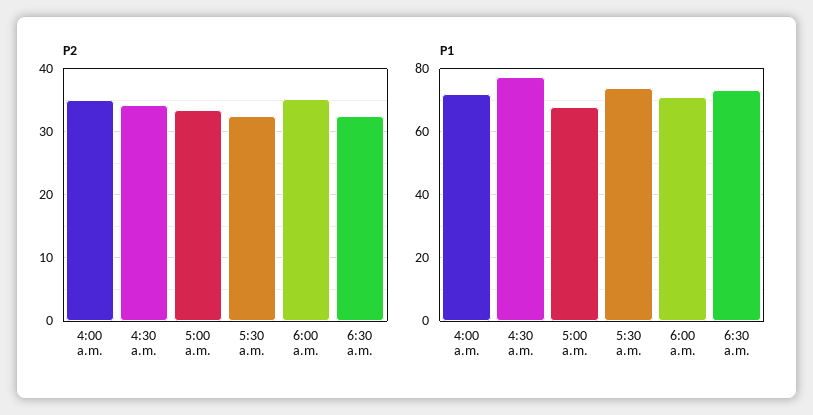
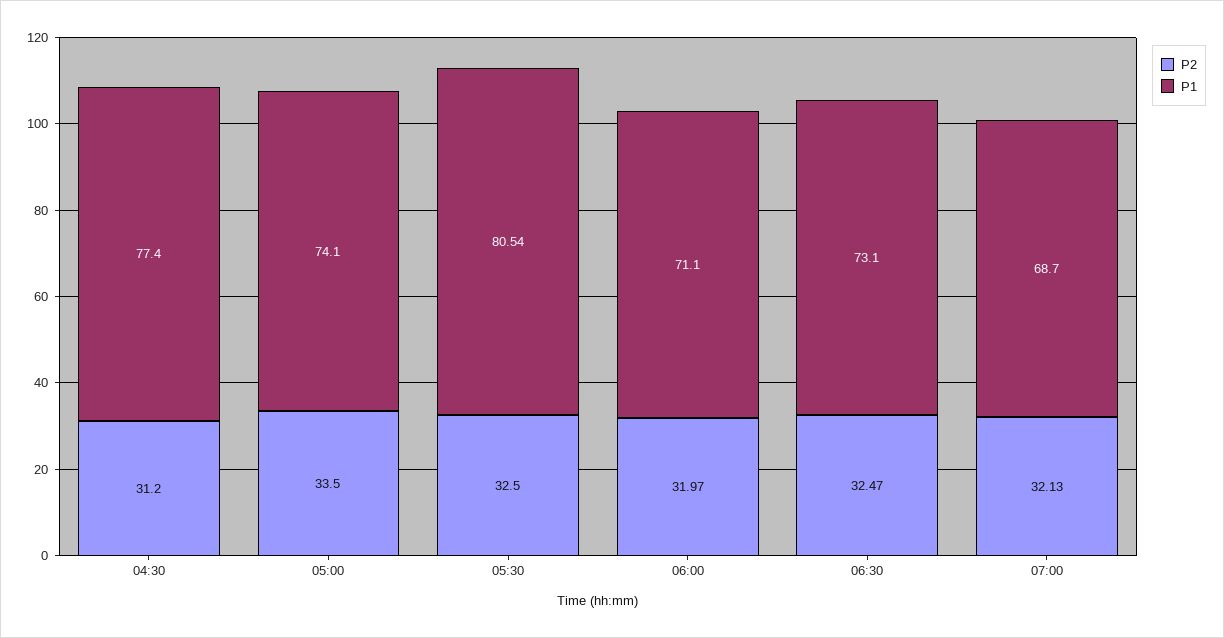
P2, 4:00 a.m.: 35 -> none
P2, 4:30 a.m.: 34 -> 31.2
P2, 6:00 a.m.: 35 -> 31.97
P1, 4:00 a.m.: 72 -> none
P1, 5:00 a.m.: 68 -> 74.1
P1, 5:30 a.m.: 74 -> 80.54
P2, 07:00: none -> 32.13
P1, 07:00: none -> 68.7

